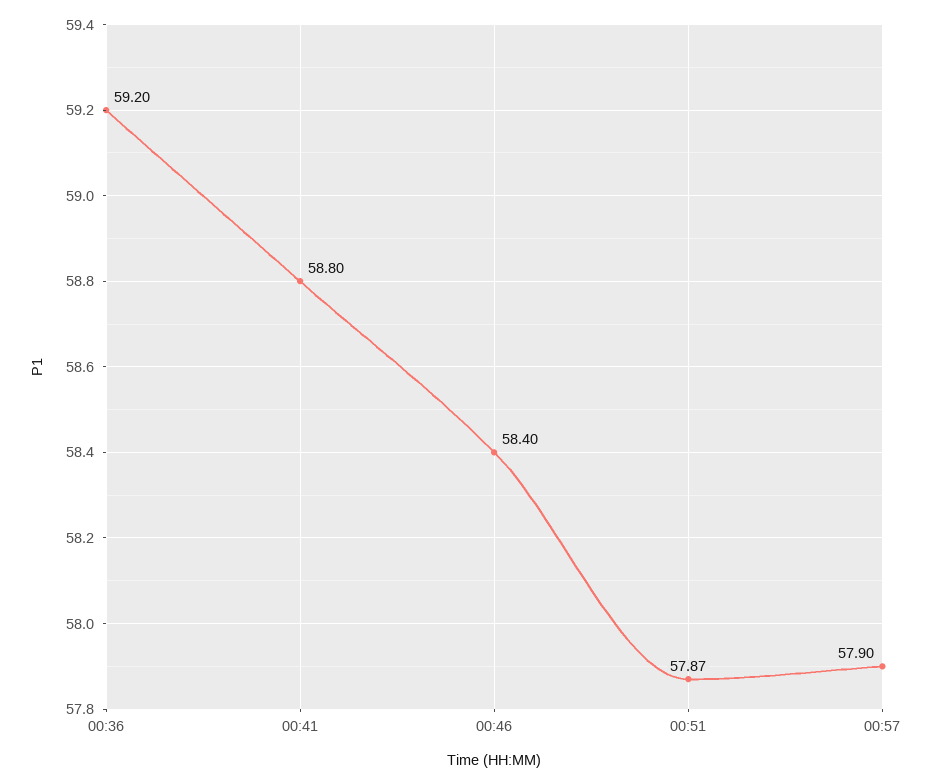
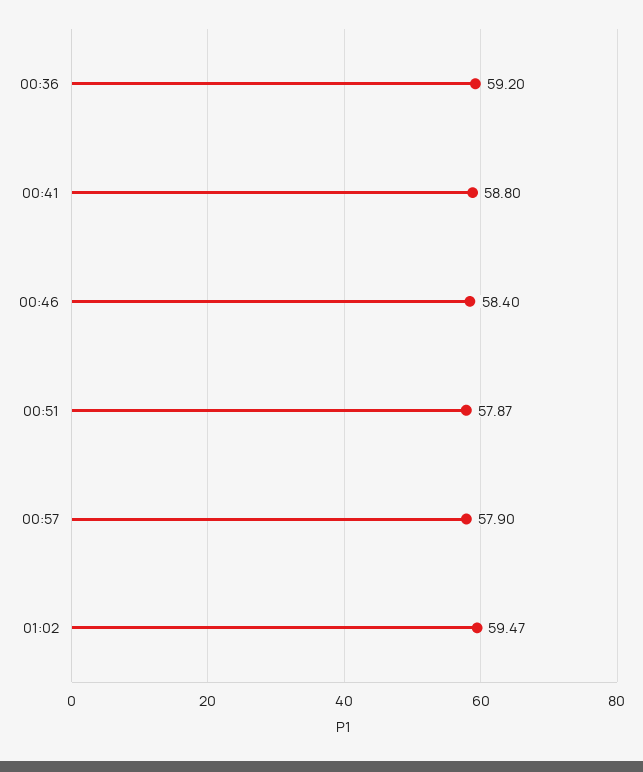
01:02: none -> 59.47

